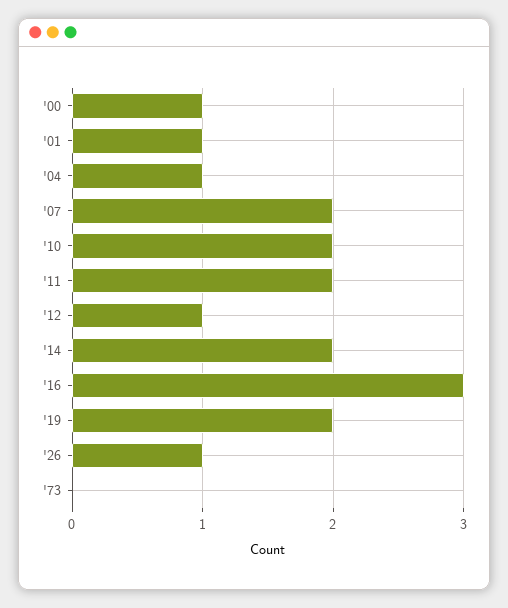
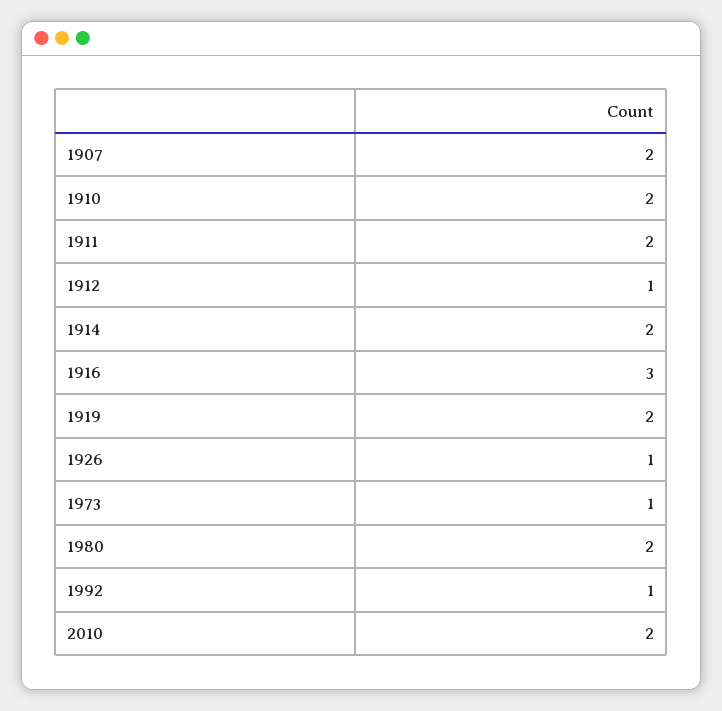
'00: 1 -> none
'01: 1 -> none
'04: 1 -> none
'73: 0 -> 1
1980: none -> 2
1992: none -> 1
2010: none -> 2

